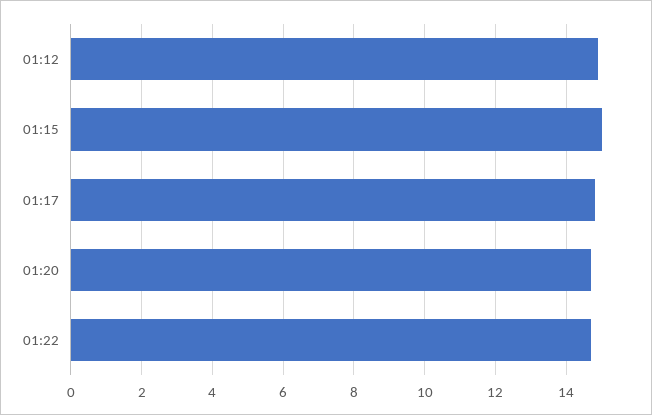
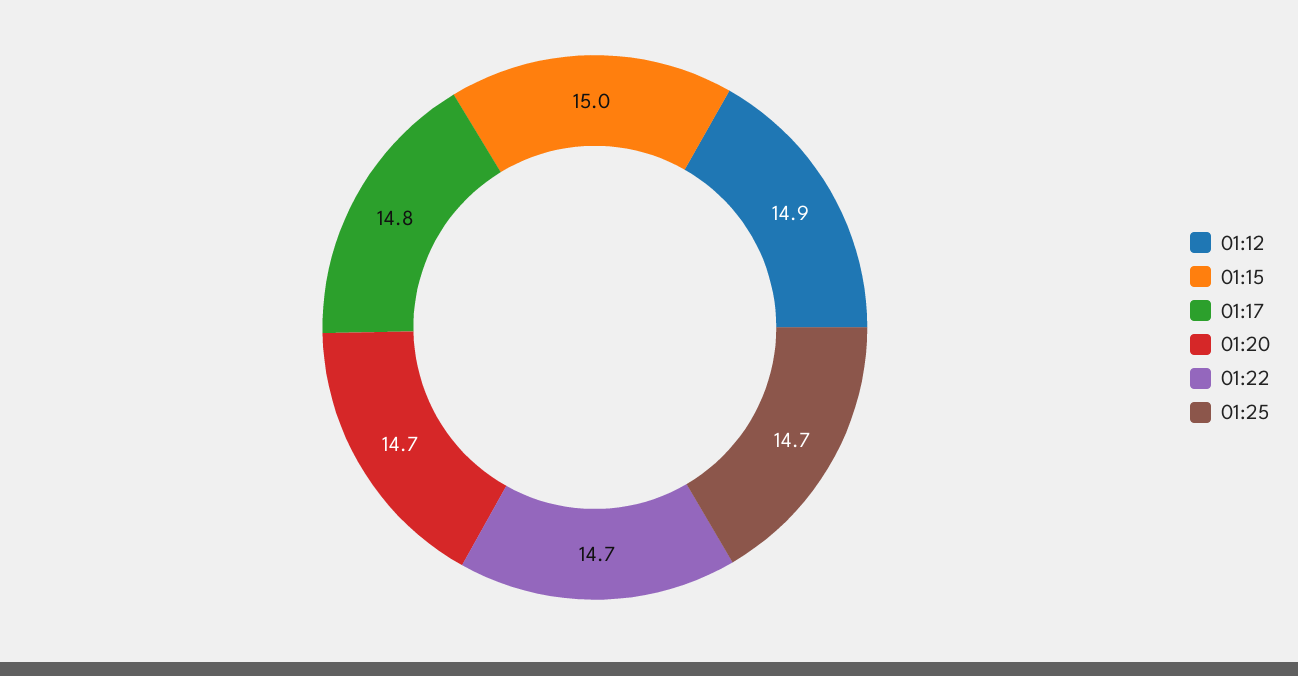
01:25: none -> 14.7

